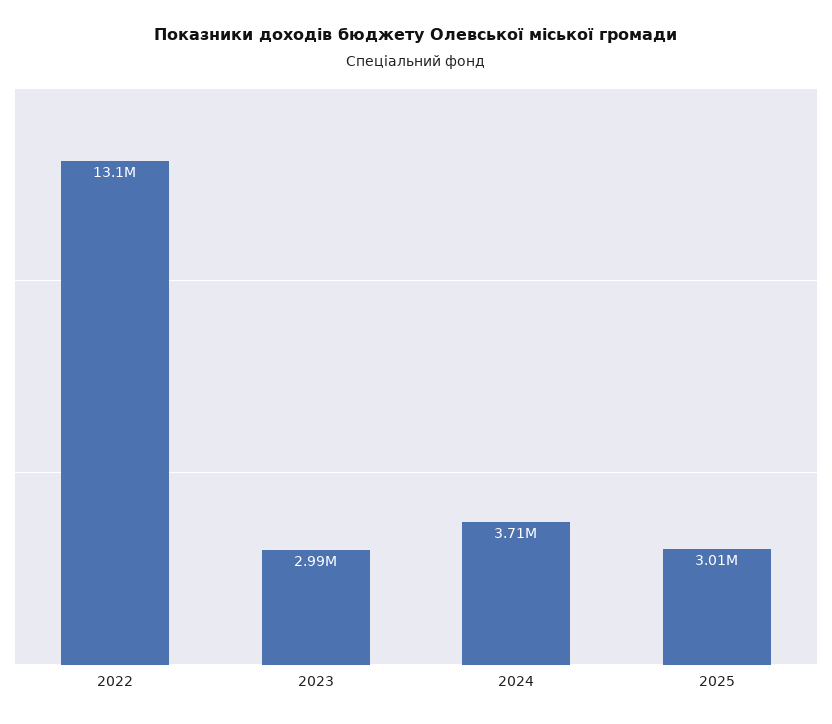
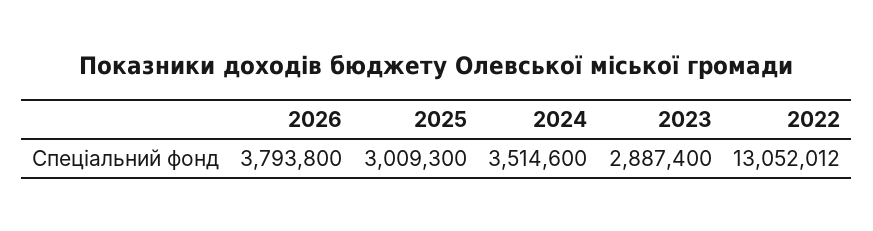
2023: 2990000 -> 2887400
2024: 3710000 -> 3514600
2026: none -> 3793800

